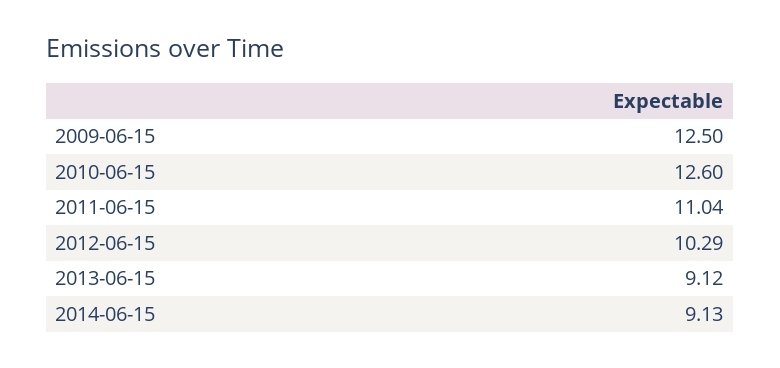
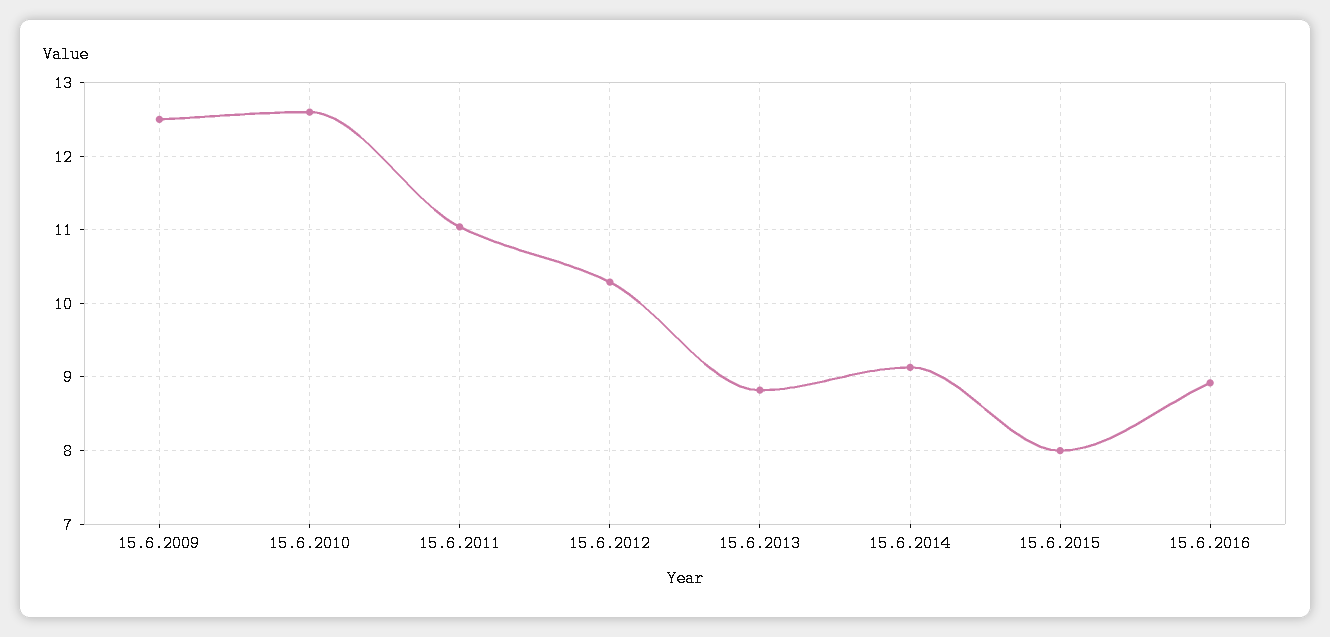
2013-06-15: 9.12 -> 8.8
15.6.2015: none -> 8
15.6.2016: none -> 8.9

